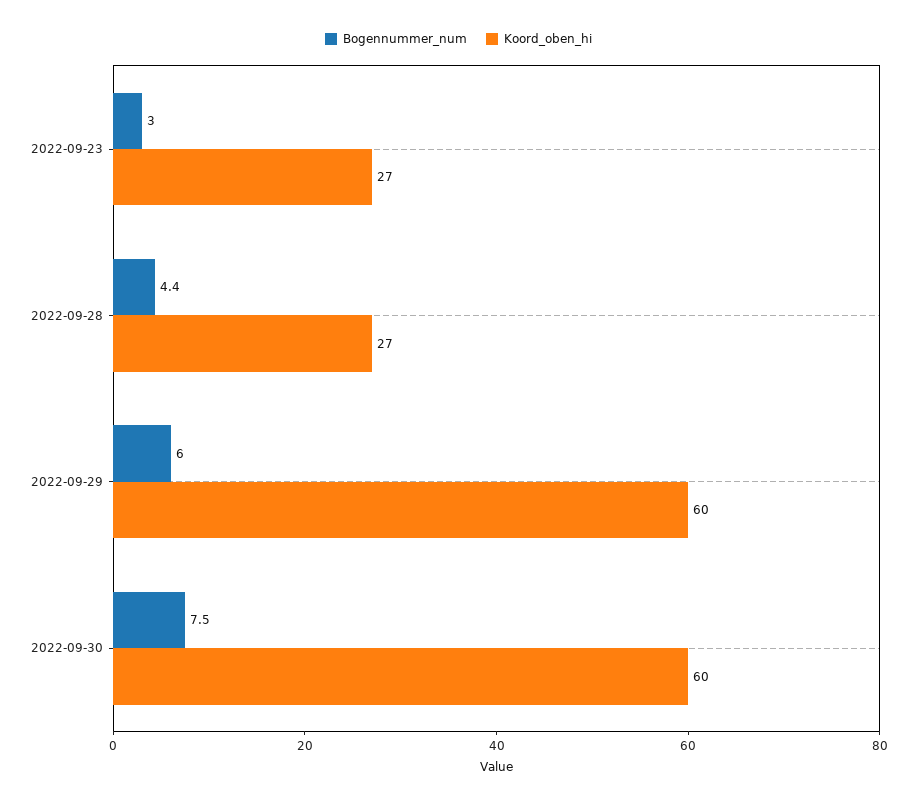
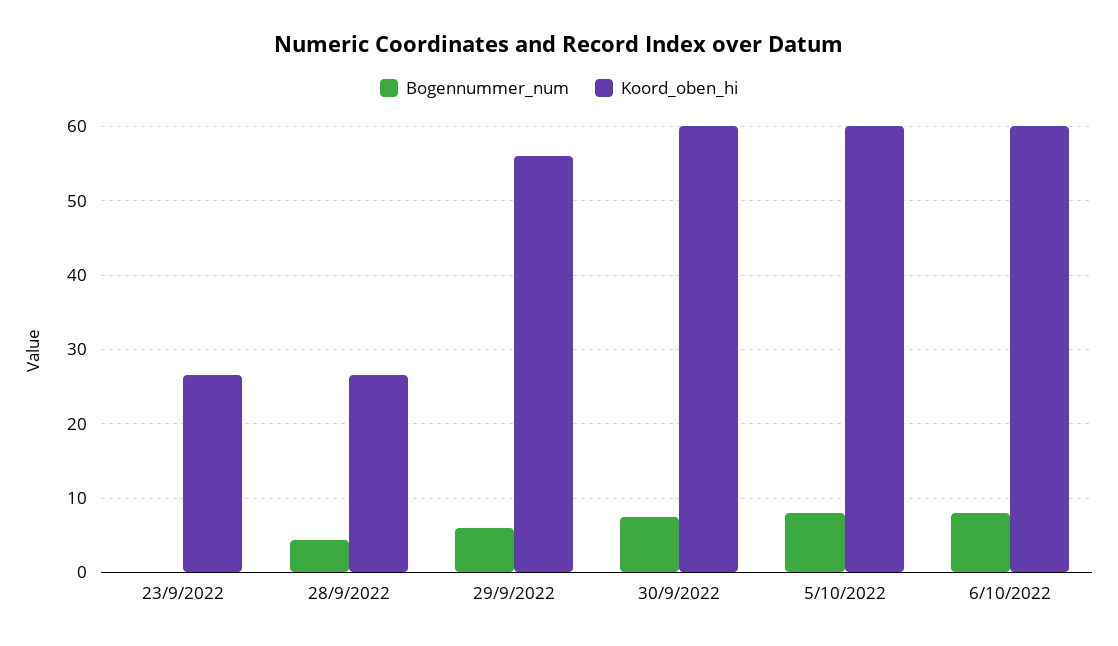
Bogennummer_num, 2022-09-23: 3 -> 0
Koord_oben_hi, 2022-09-29: 60 -> 56
Bogennummer_num, 5/10/2022: none -> 8
Koord_oben_hi, 5/10/2022: none -> 60
Bogennummer_num, 6/10/2022: none -> 8
Koord_oben_hi, 6/10/2022: none -> 60

